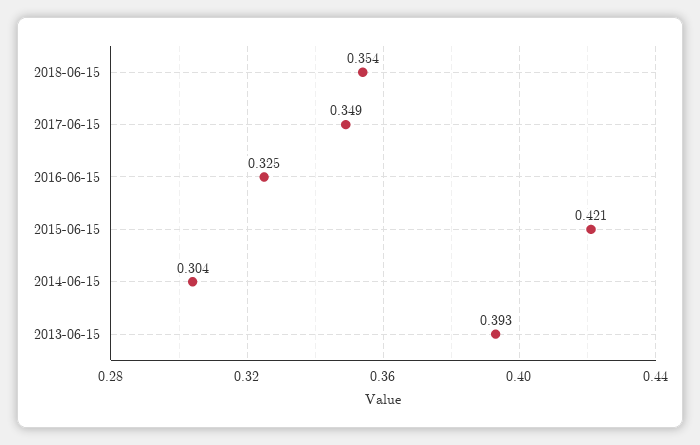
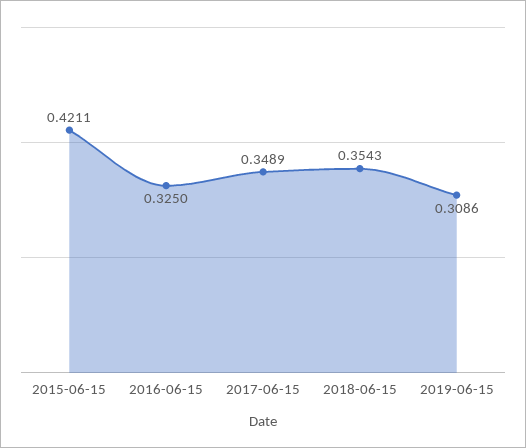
2014-06-15: 0.304 -> none
2013-06-15: 0.393 -> none
2019-06-15: none -> 0.3086

